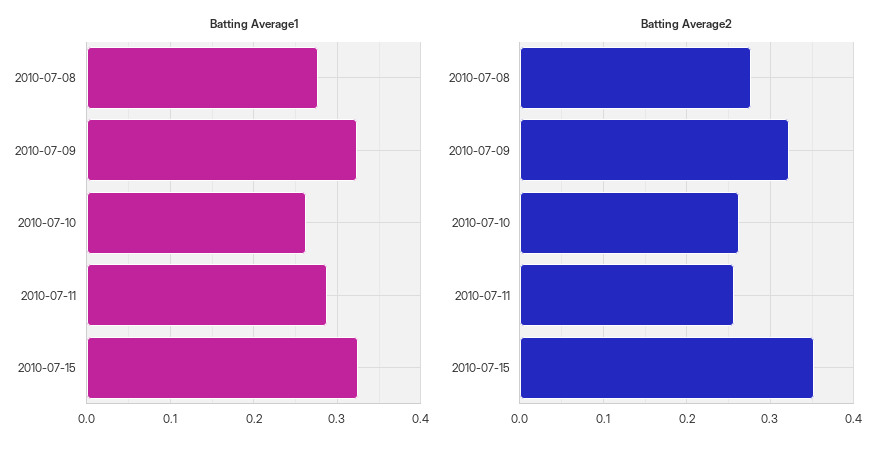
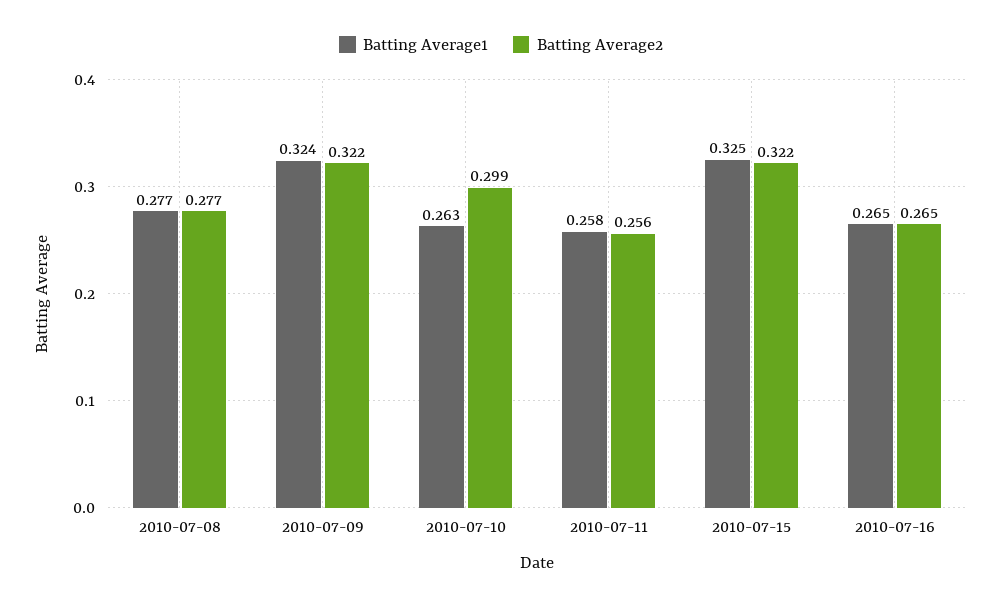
Batting Average1, 2010-07-11: 0.29 -> 0.258
Batting Average2, 2010-07-10: 0.26 -> 0.299
Batting Average2, 2010-07-15: 0.35 -> 0.322
Batting Average1, 2010-07-16: none -> 0.265
Batting Average2, 2010-07-16: none -> 0.265

